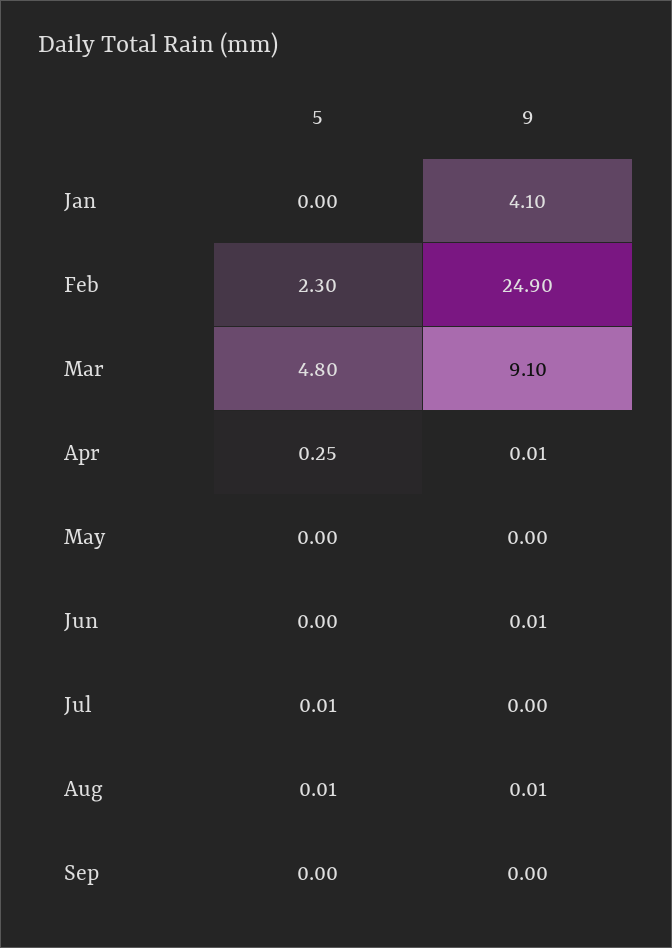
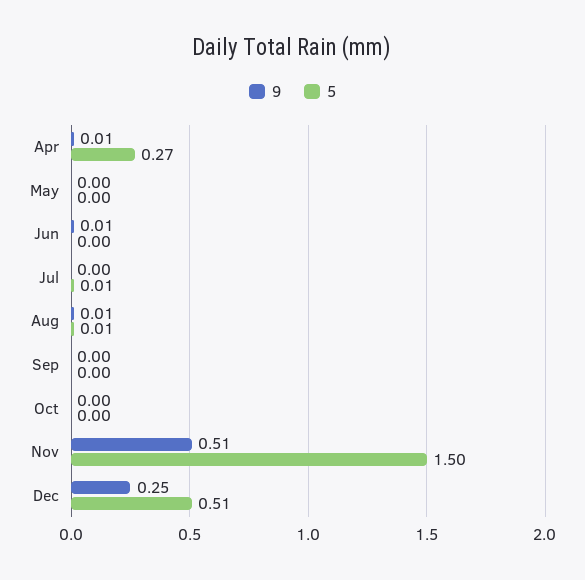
5, Jan: 0 -> none
9, Jan: 4.1 -> none
5, Feb: 2.3 -> none
9, Feb: 24.9 -> none
5, Mar: 4.8 -> none
9, Mar: 9.1 -> none
5, Apr: 0.25 -> 0.27
9, Oct: none -> 0
5, Oct: none -> 0
9, Nov: none -> 0.51
5, Nov: none -> 1.5
9, Dec: none -> 0.25
5, Dec: none -> 0.51

